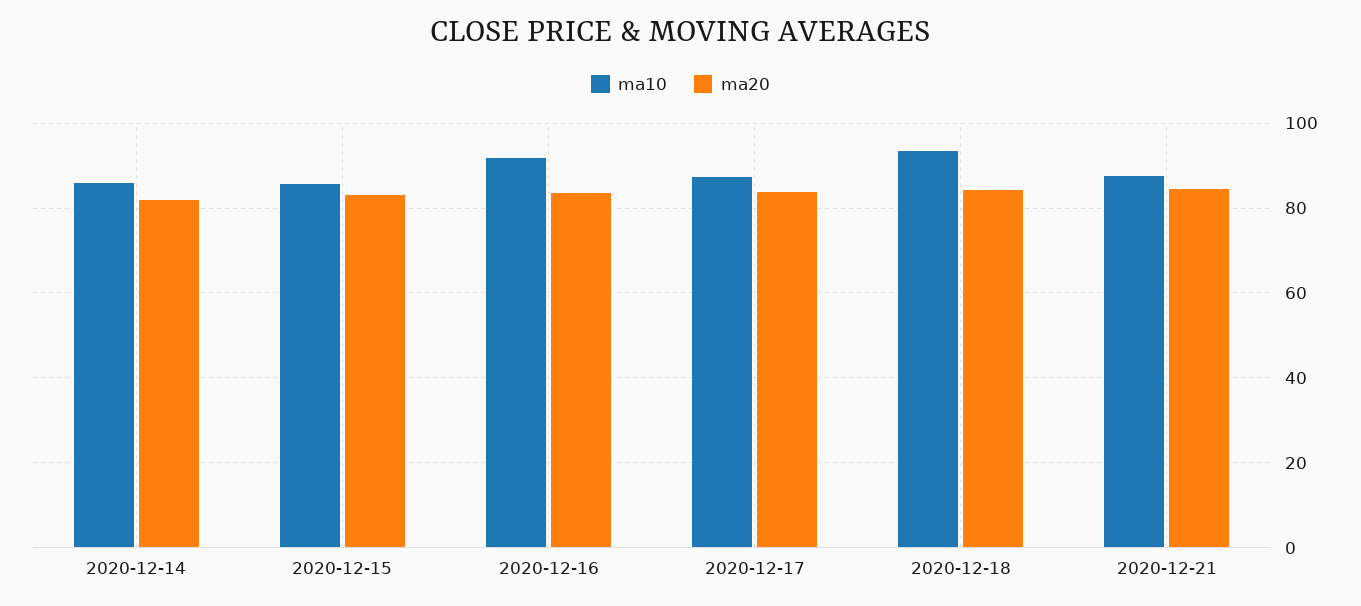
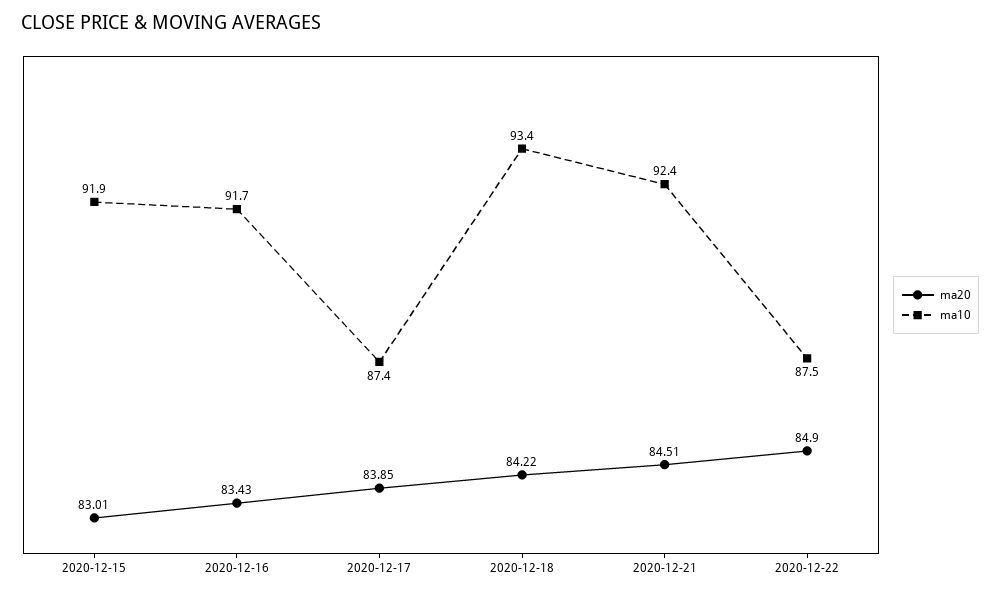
ma10, 2020-12-14: 86 -> none
ma20, 2020-12-14: 82 -> none
ma10, 2020-12-15: 86 -> 91.9
ma10, 2020-12-21: 88 -> 92.4
ma20, 2020-12-22: none -> 84.9
ma10, 2020-12-22: none -> 87.5

